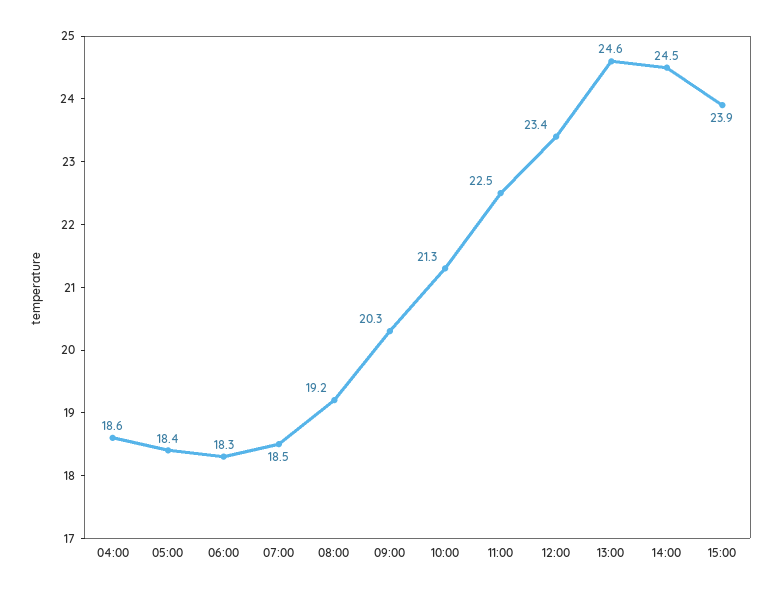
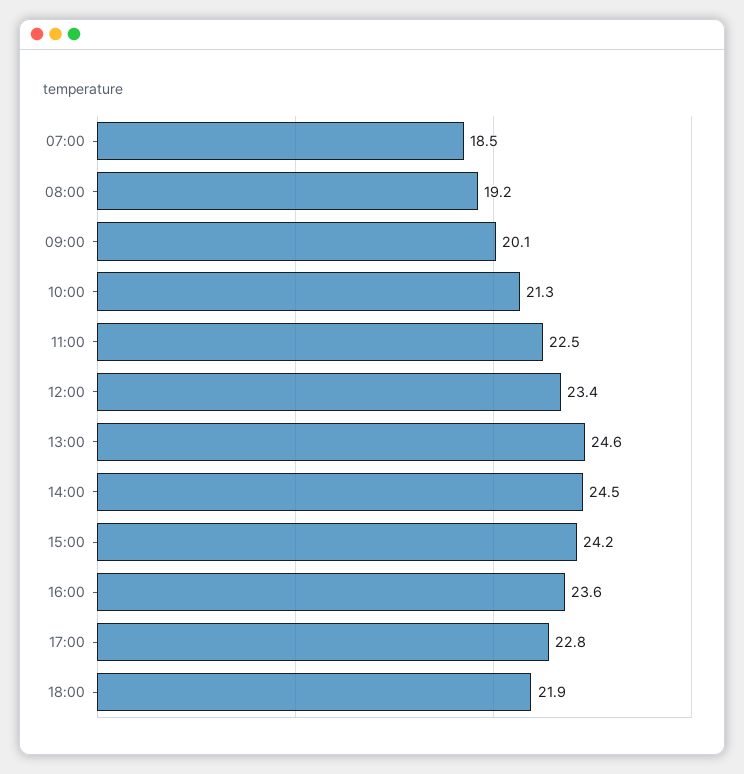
04:00: 18.6 -> none
05:00: 18.4 -> none
06:00: 18.3 -> none
09:00: 20.3 -> 20.1
15:00: 23.9 -> 24.2
16:00: none -> 23.6
17:00: none -> 22.8
18:00: none -> 21.9

